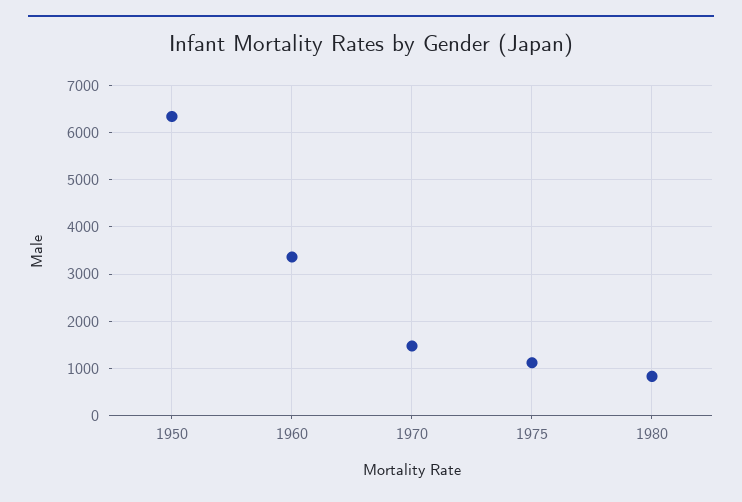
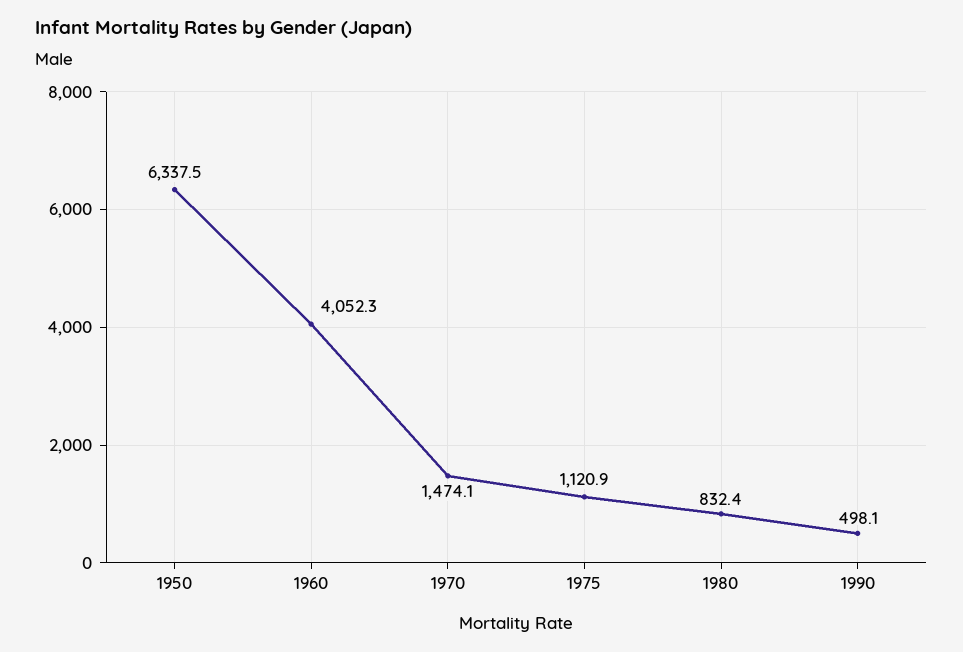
1960: 3400 -> 4052.3
1990: none -> 498.1

